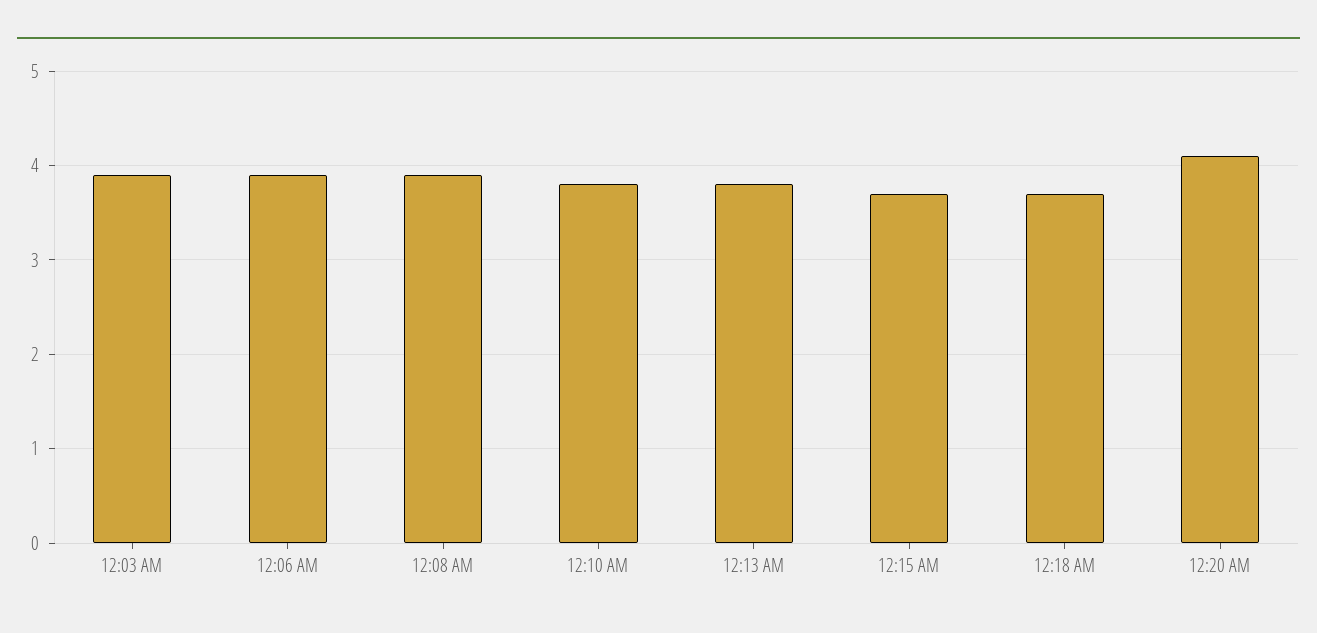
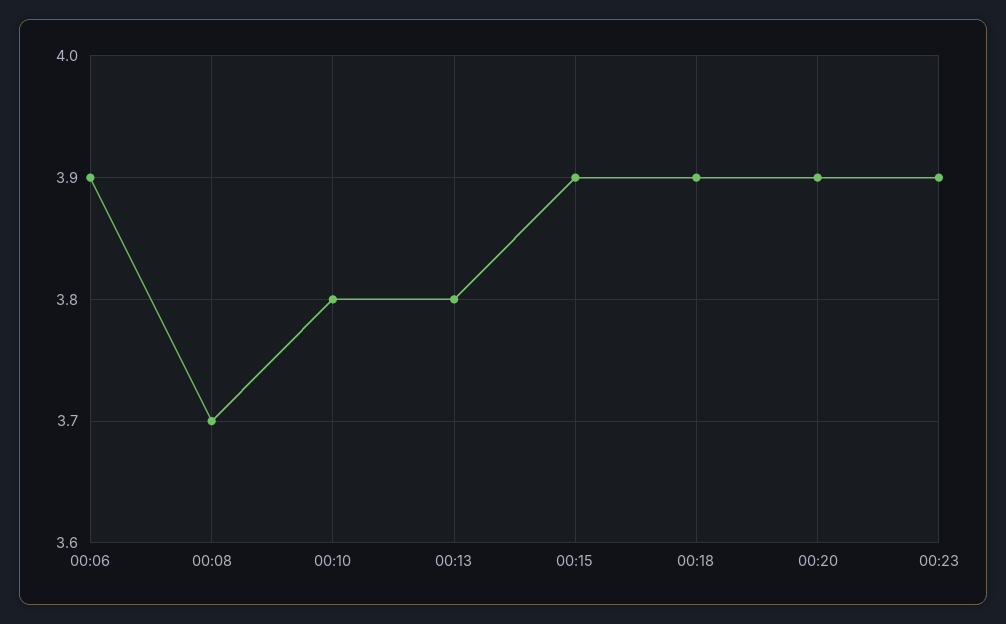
12:03 AM: 3.9 -> none
12:08 AM: 3.9 -> 3.7
12:15 AM: 3.7 -> 3.9
12:18 AM: 3.7 -> 3.9
12:20 AM: 4.1 -> 3.9
00:23: none -> 3.9

